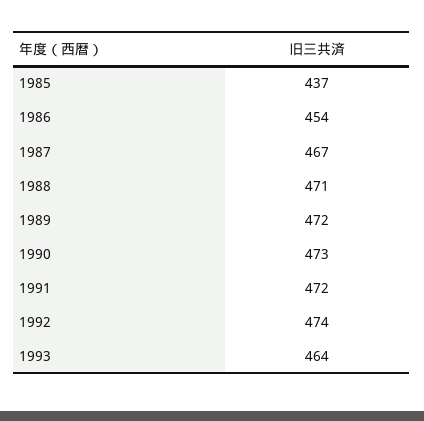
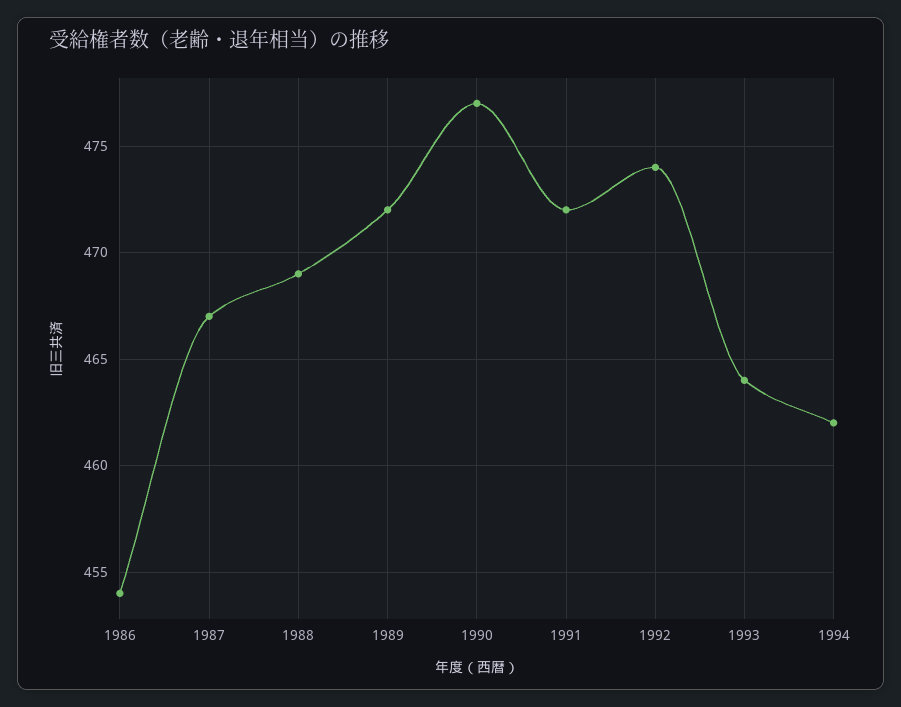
1985: 437 -> none
1988: 471 -> 469
1990: 473 -> 477
1994: none -> 462

